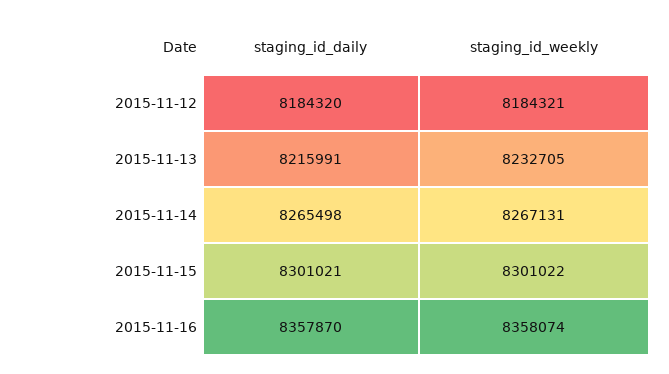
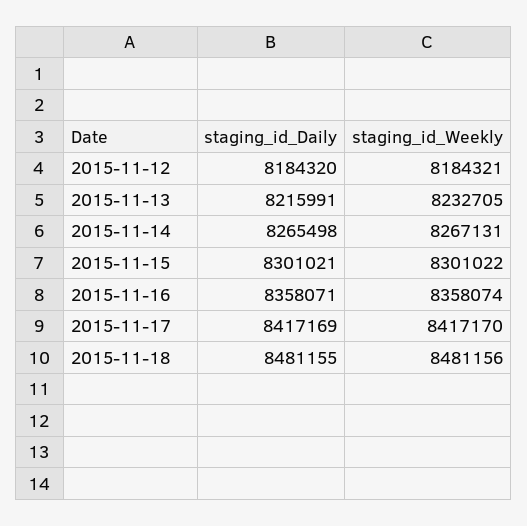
staging_id_daily, 2015-11-16: 8357870 -> 8358071
staging_id_daily, 2015-11-17: none -> 8417169
staging_id_weekly, 2015-11-17: none -> 8417170
staging_id_daily, 2015-11-18: none -> 8481155
staging_id_weekly, 2015-11-18: none -> 8481156

